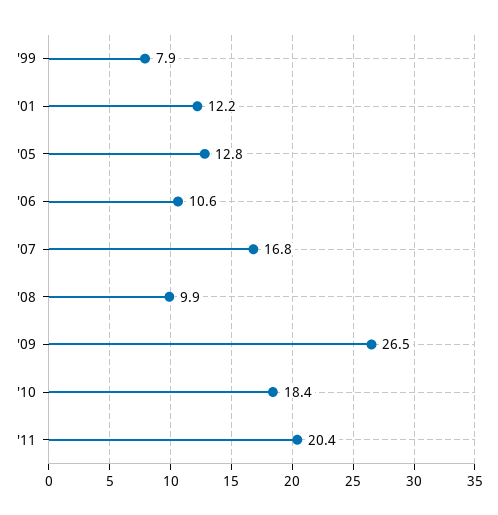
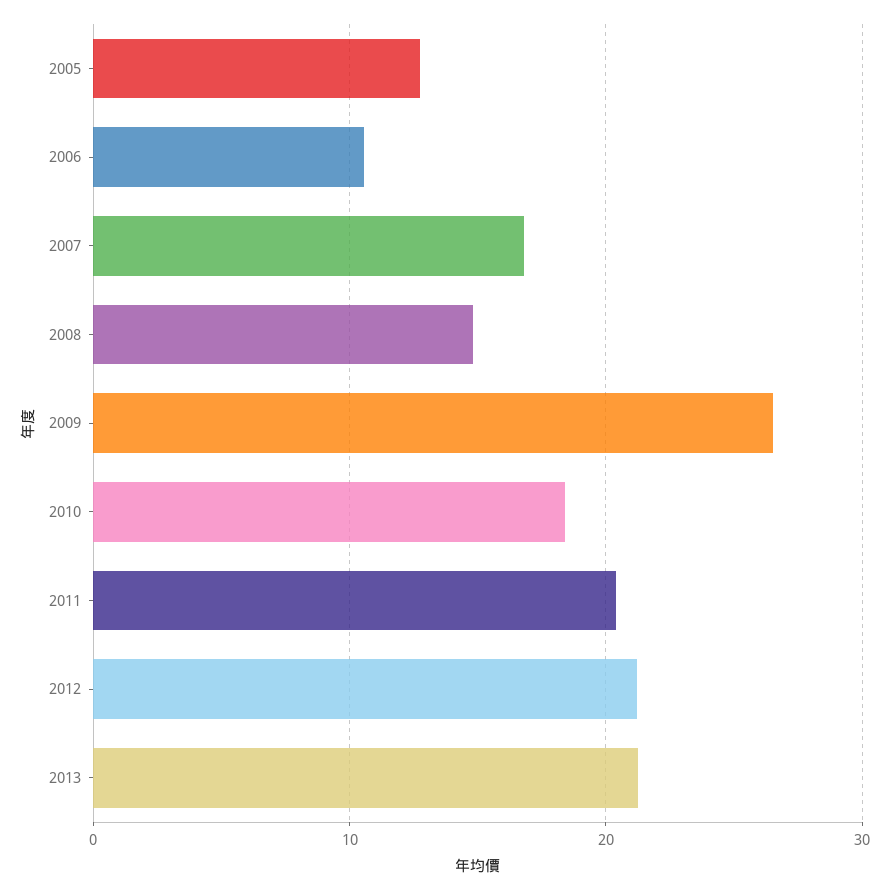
'99: 7.9 -> none
'01: 12.2 -> none
'08: 9.9 -> 15
2012: none -> 21
2013: none -> 21

